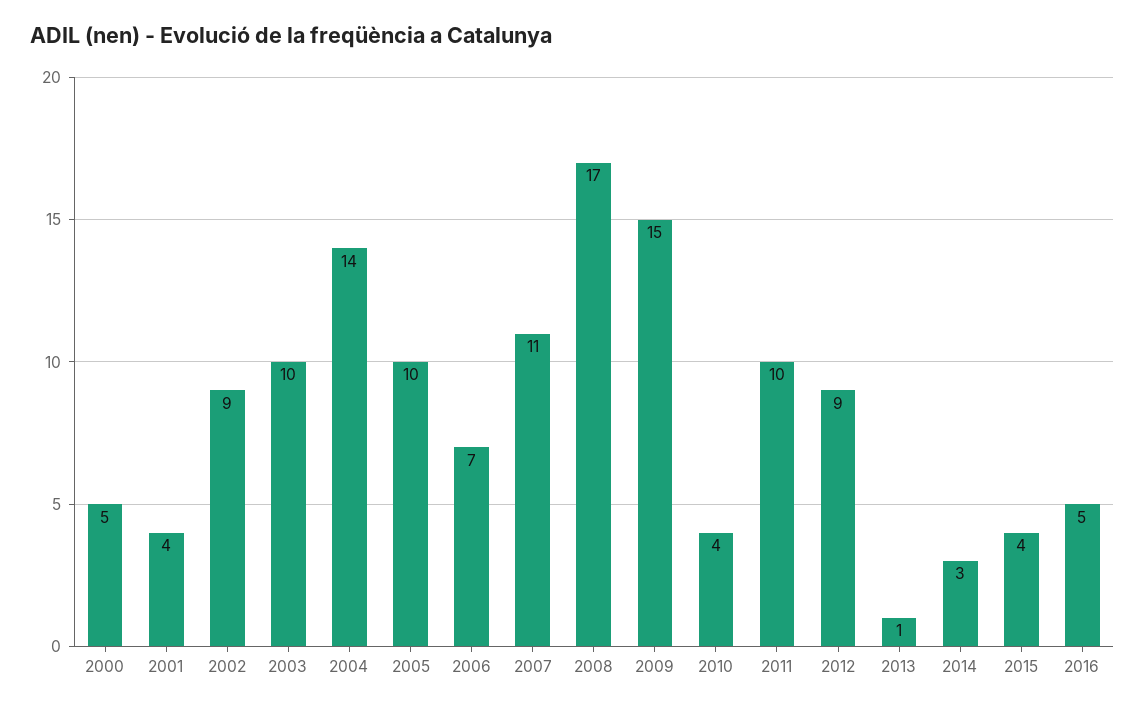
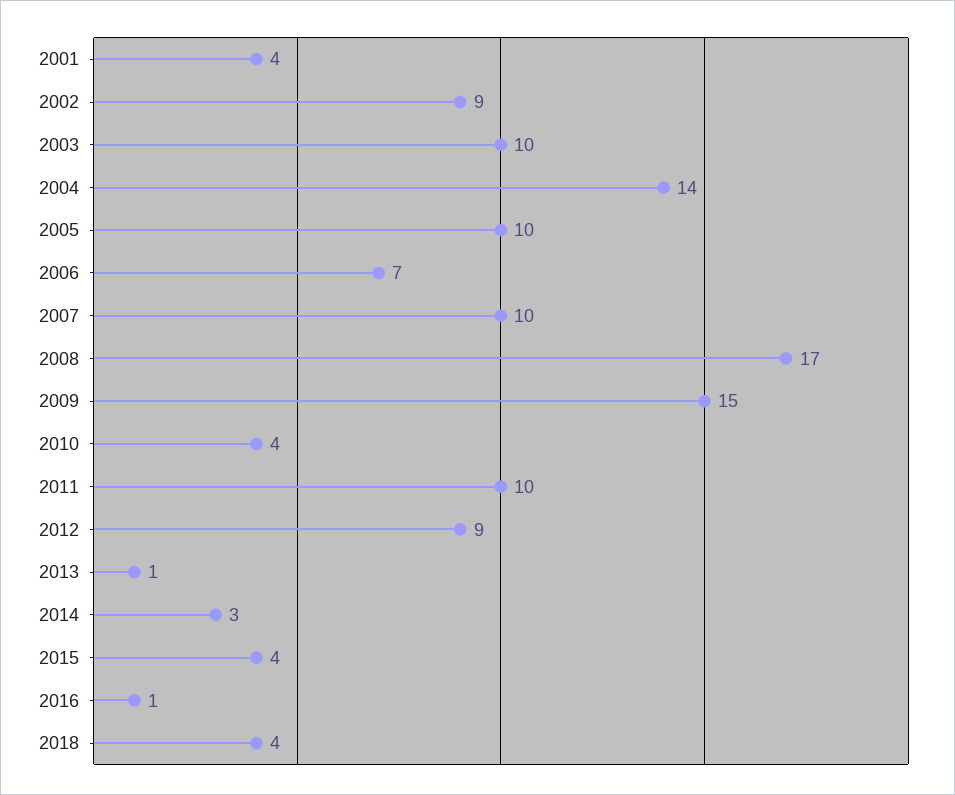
2000: 5 -> none
2007: 11 -> 10
2016: 5 -> 1
2018: none -> 4

